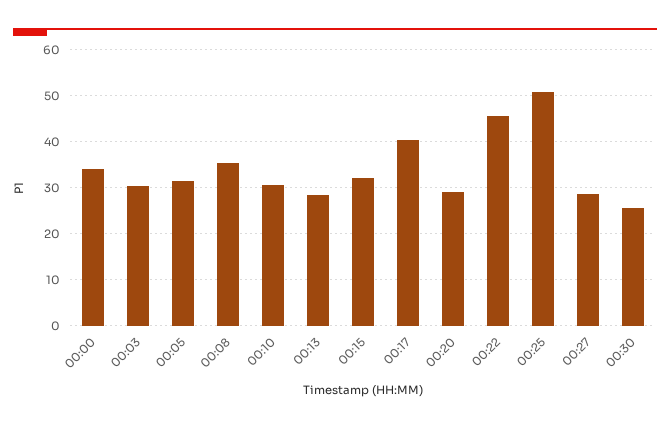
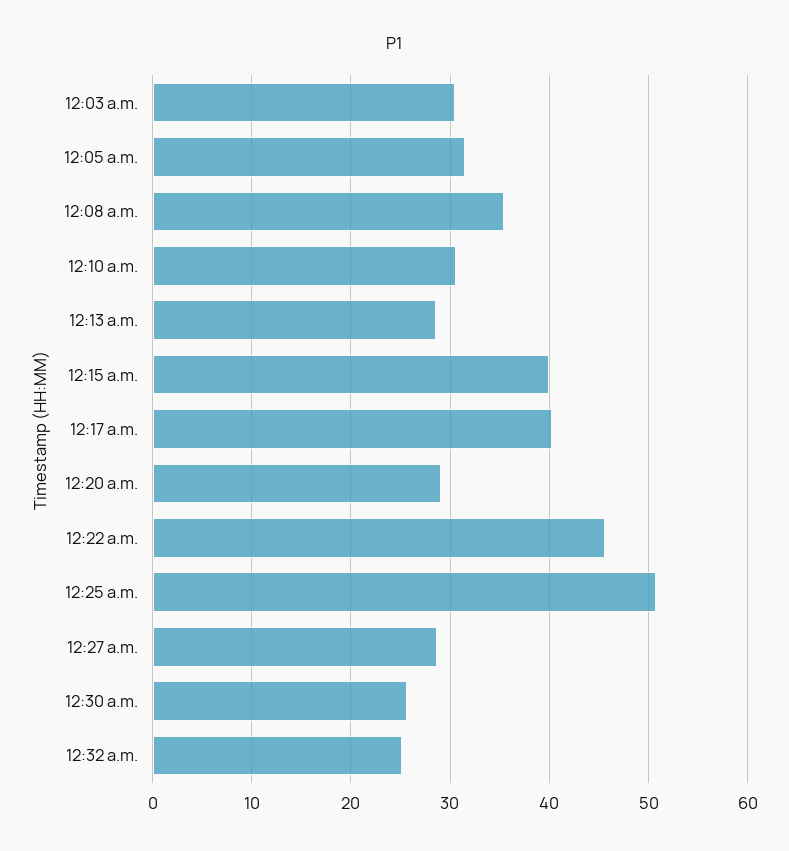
00:00: 34 -> none
00:15: 32 -> 40
12:32 a.m.: none -> 25

